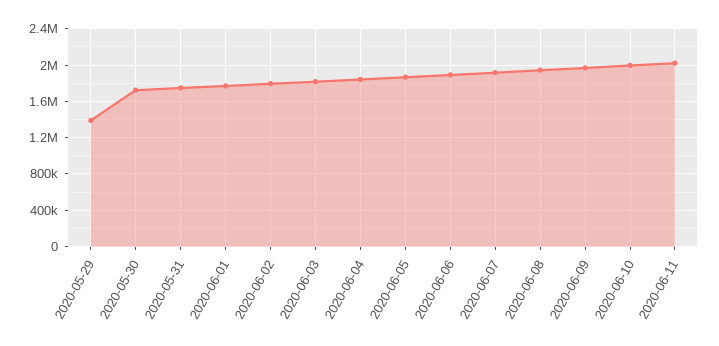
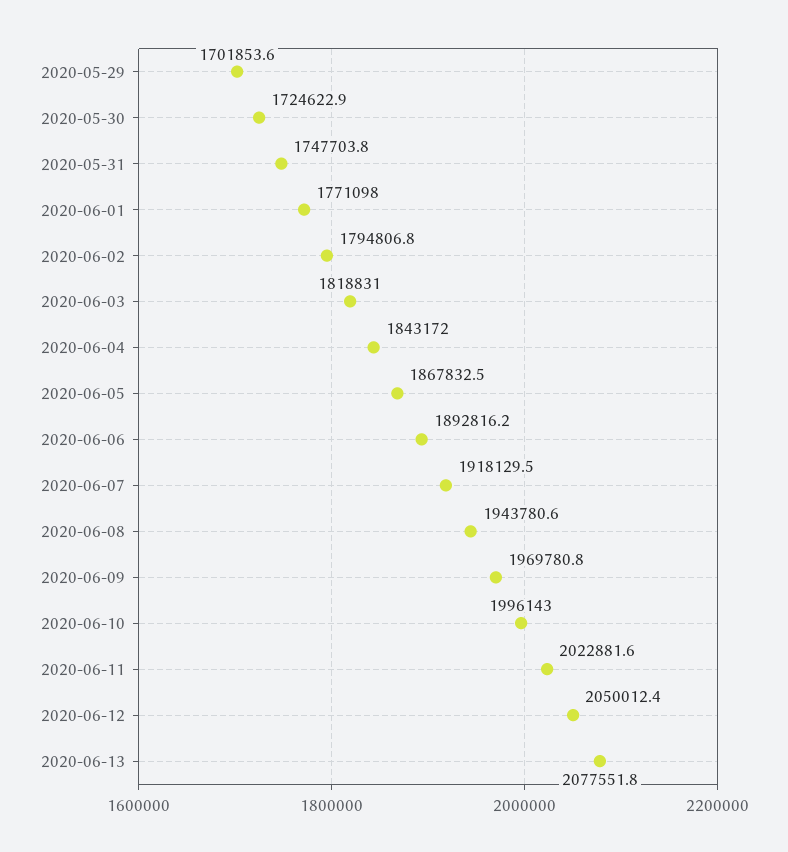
2020-05-29: 1400000 -> 1701853.6
2020-06-12: none -> 2050012.4
2020-06-13: none -> 2077551.8

